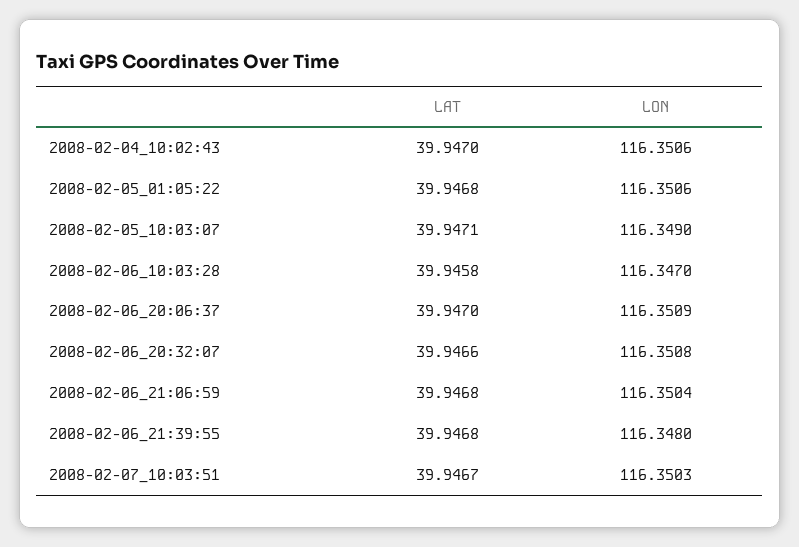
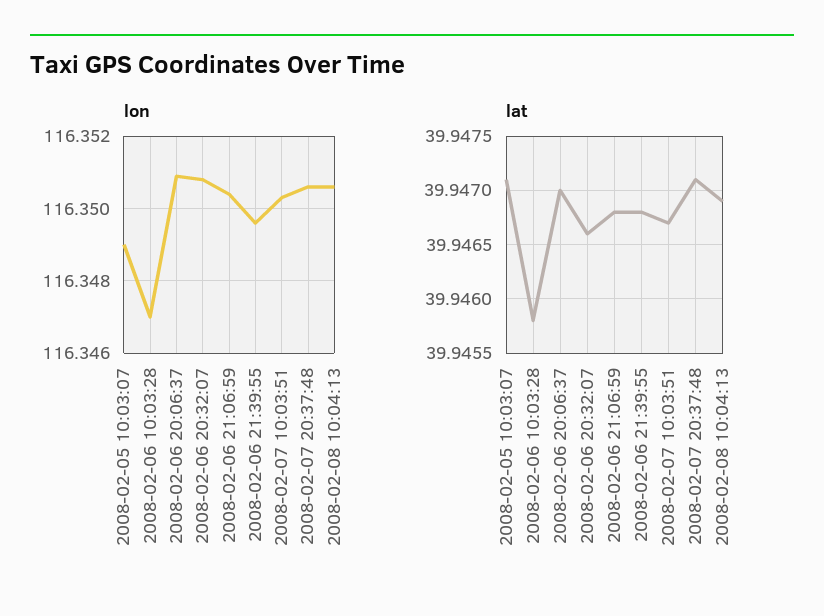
LAT, 2008-02-04_10:02:43: 39.947 -> none
LON, 2008-02-04_10:02:43: 116.3506 -> none
LAT, 2008-02-05_01:05:22: 39.9468 -> none
LON, 2008-02-05_01:05:22: 116.3506 -> none
LON, 2008-02-06_21:39:55: 116.348 -> 116.3495
LON, 2008-02-07 20:37:48: none -> 116.3505
LON, 2008-02-08 10:04:13: none -> 116.3505
LAT, 2008-02-07 20:37:48: none -> 39.9471
LAT, 2008-02-08 10:04:13: none -> 39.9469

